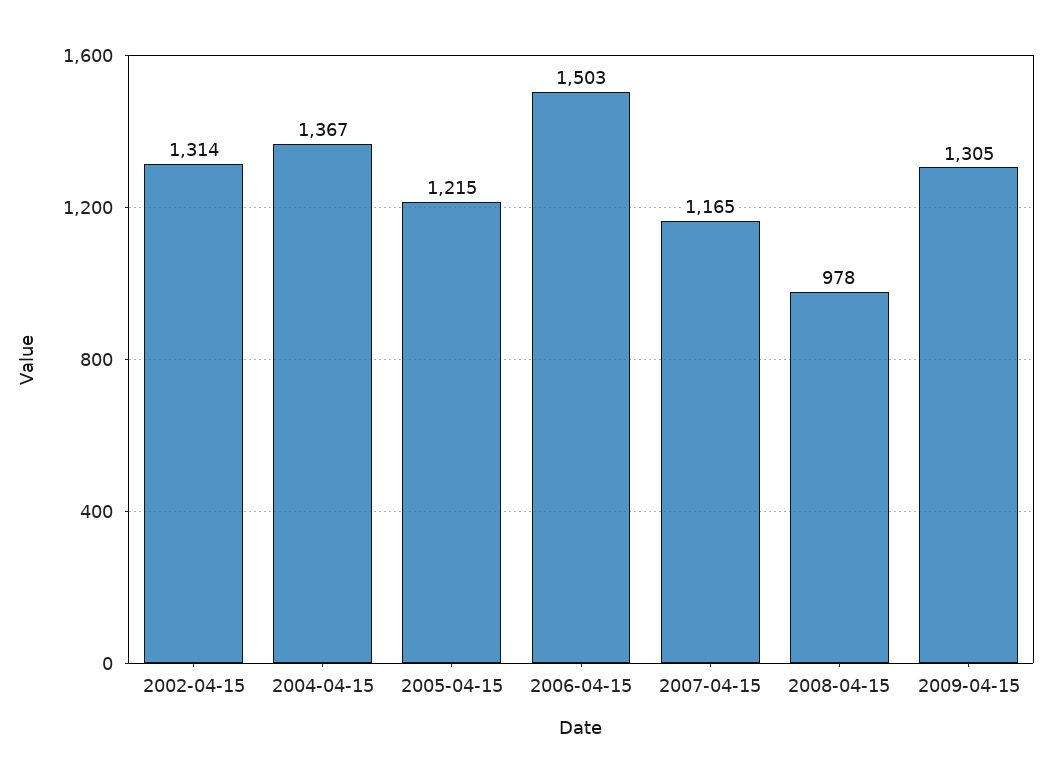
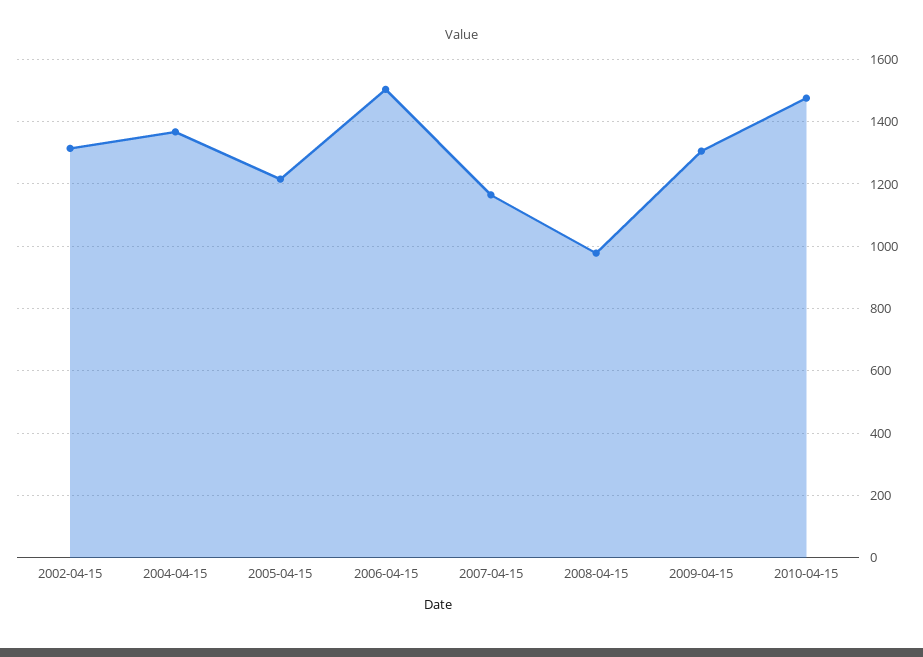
2010-04-15: none -> 1480

